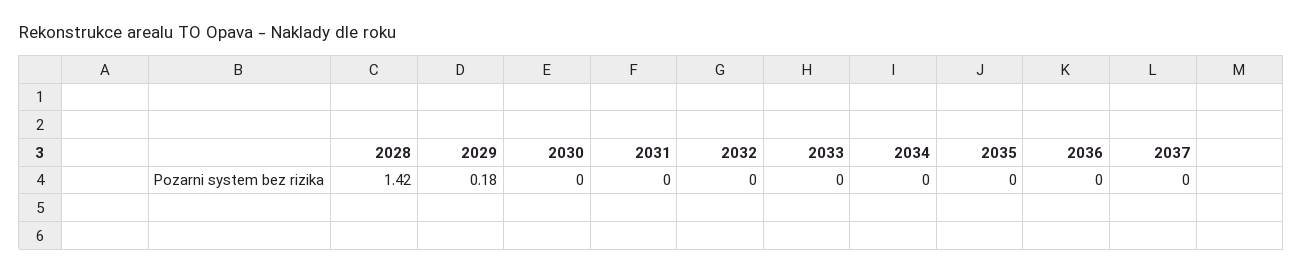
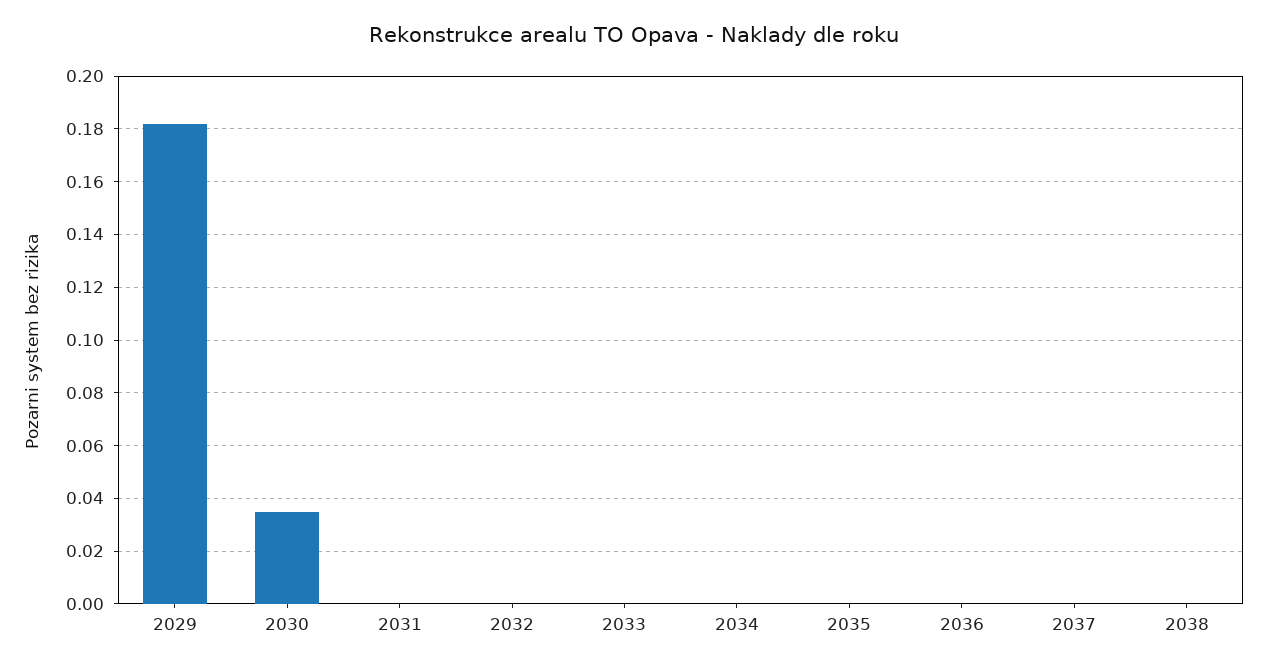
2028: 1.42 -> none
2030: 0 -> 0.035
2038: none -> 0

